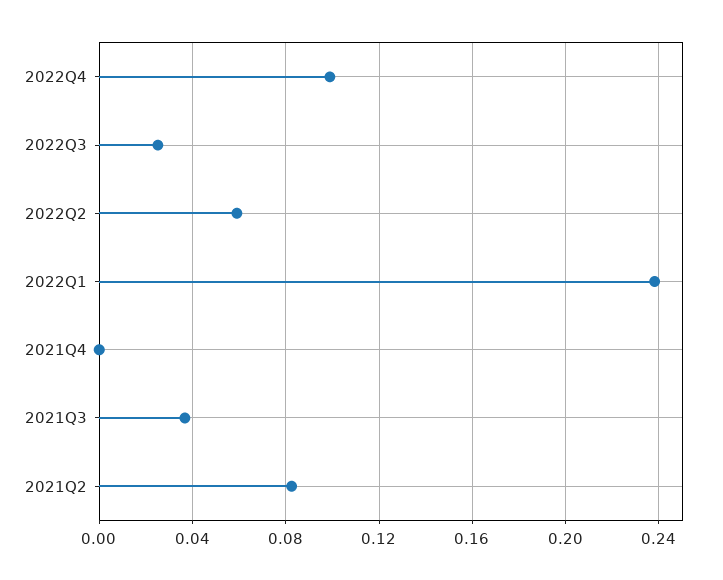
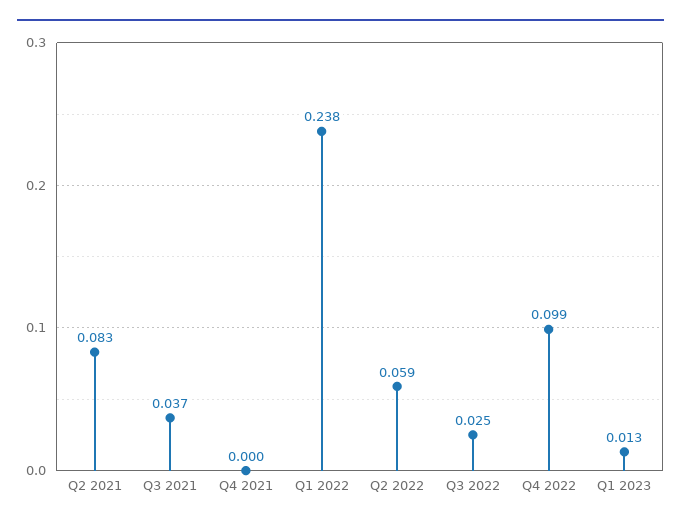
Q1 2023: none -> 0.013

